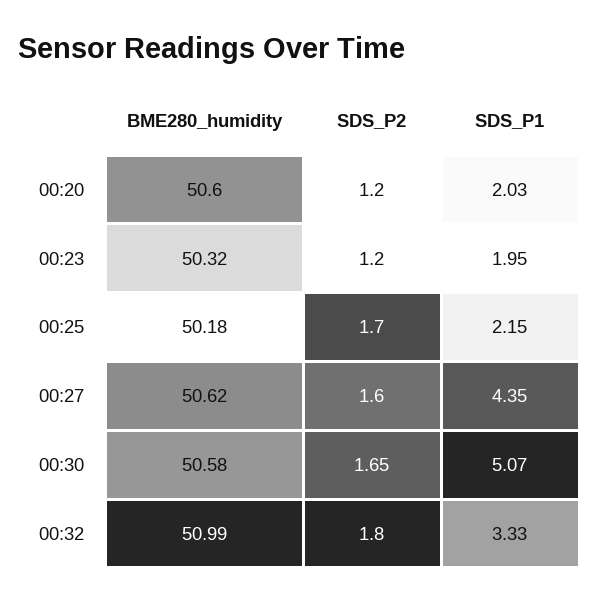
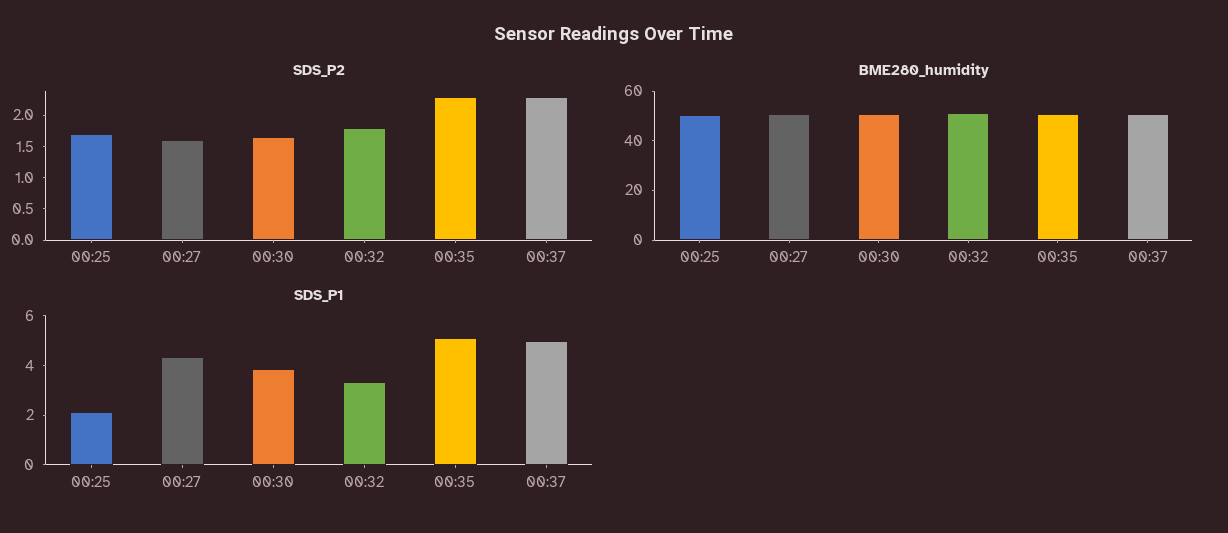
BME280_humidity, 00:20: 50.6 -> none
SDS_P2, 00:20: 1.2 -> none
SDS_P1, 00:20: 2.03 -> none
BME280_humidity, 00:23: 50.32 -> none
SDS_P2, 00:23: 1.2 -> none
SDS_P1, 00:23: 1.95 -> none
SDS_P1, 00:30: 5.07 -> 4
SDS_P2, 00:35: none -> 2.25
SDS_P2, 00:37: none -> 2.25
BME280_humidity, 00:35: none -> 50
BME280_humidity, 00:37: none -> 50
SDS_P1, 00:35: none -> 5
SDS_P1, 00:37: none -> 5

